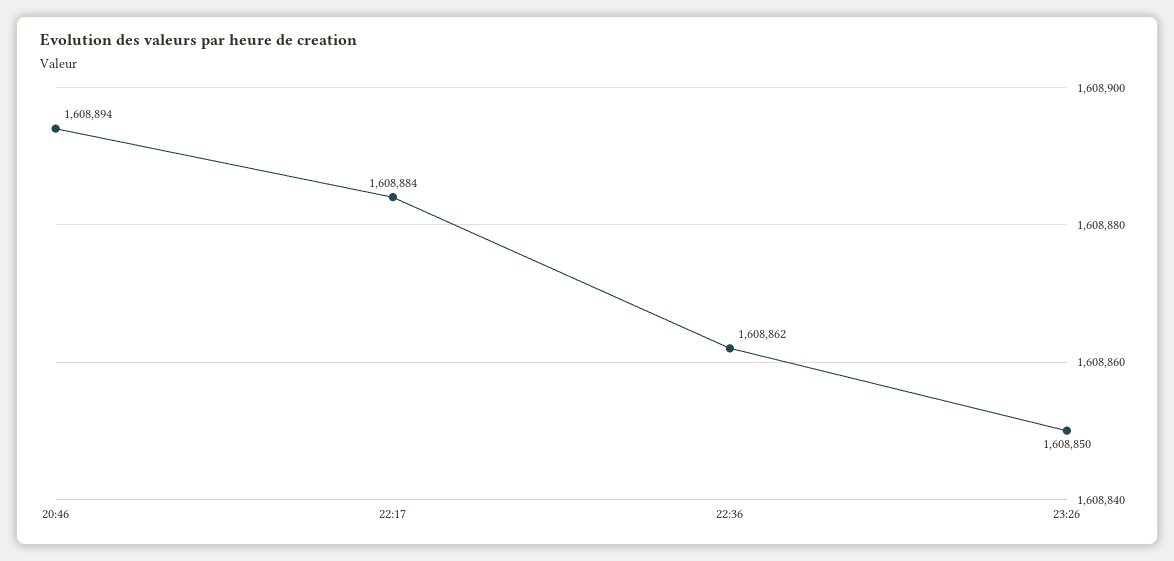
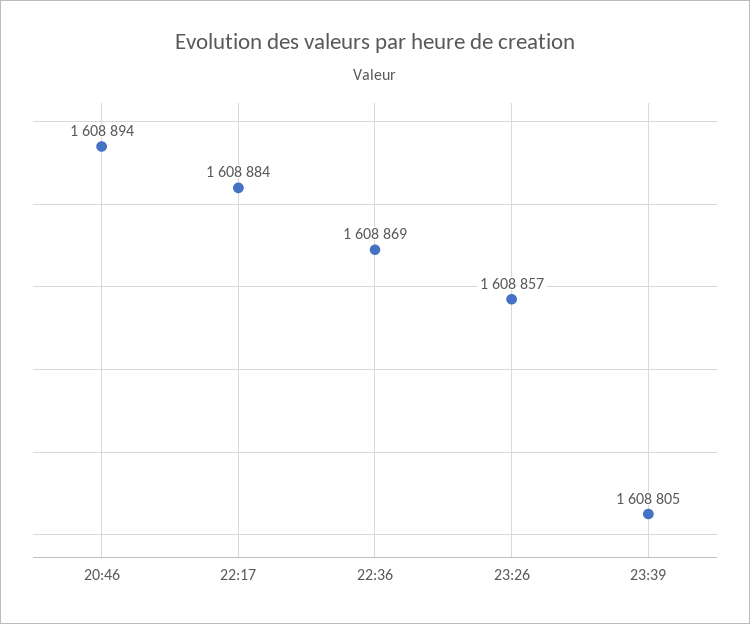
22:36: 1608862 -> 1608869
23:26: 1608850 -> 1608857
23:39: none -> 1608805

